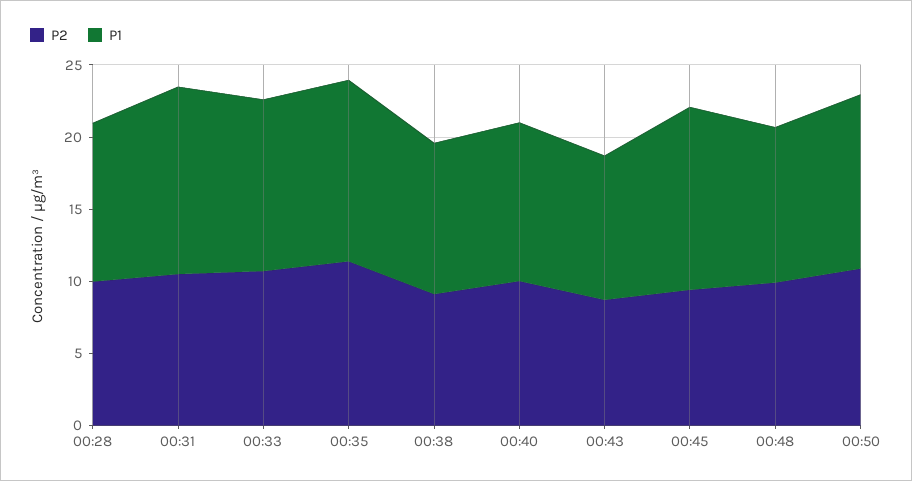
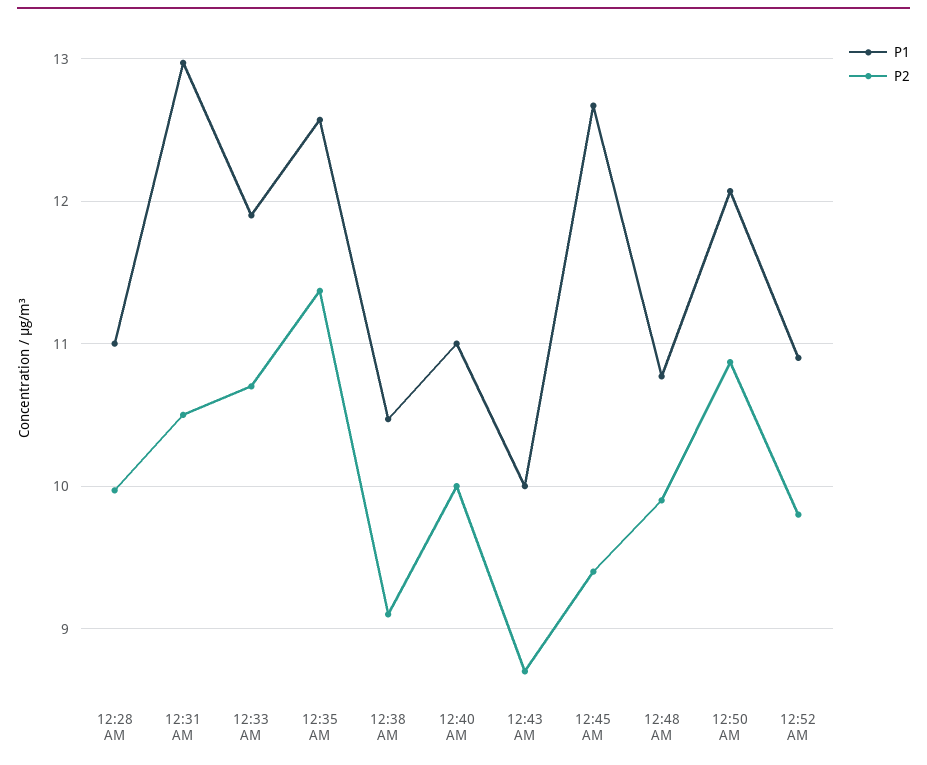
P1, 12:52 AM: none -> 10.9
P2, 12:52 AM: none -> 9.8

